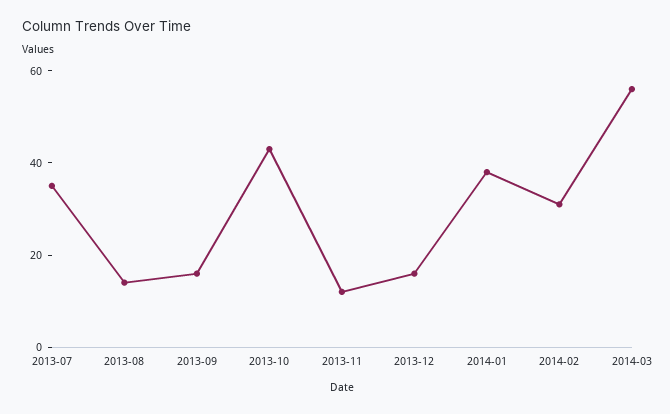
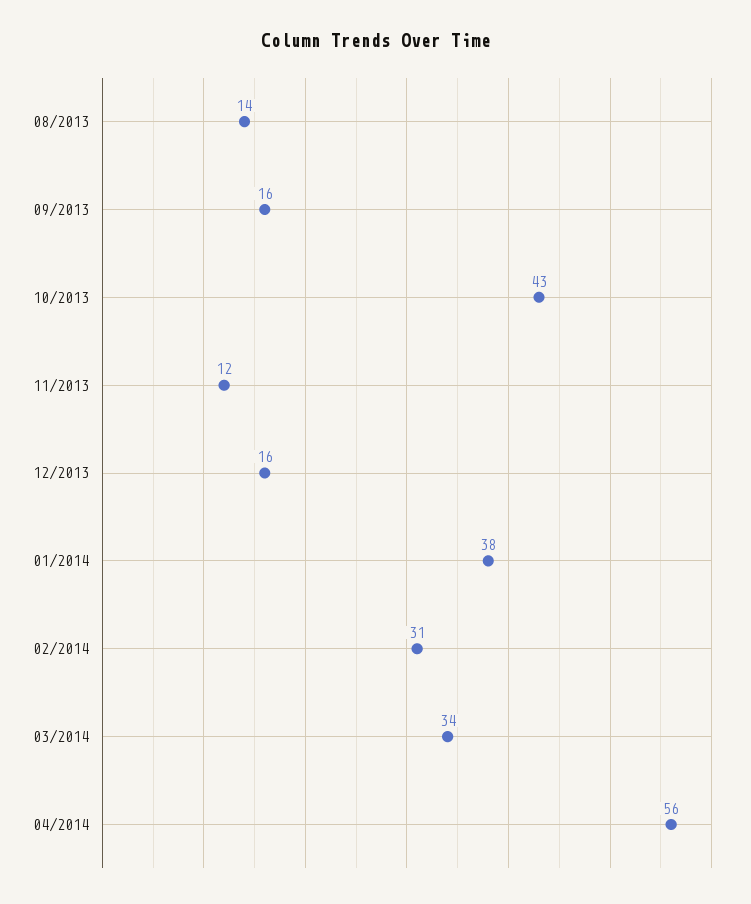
2013-07: 35 -> none
2014-03: 55 -> 34
04/2014: none -> 56

